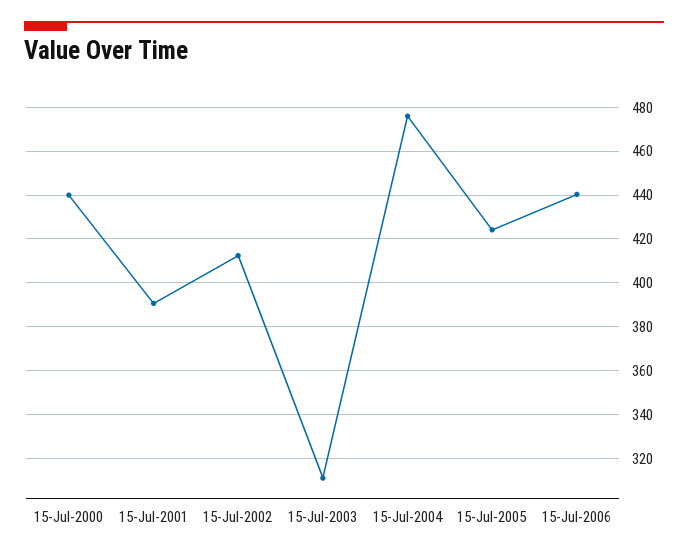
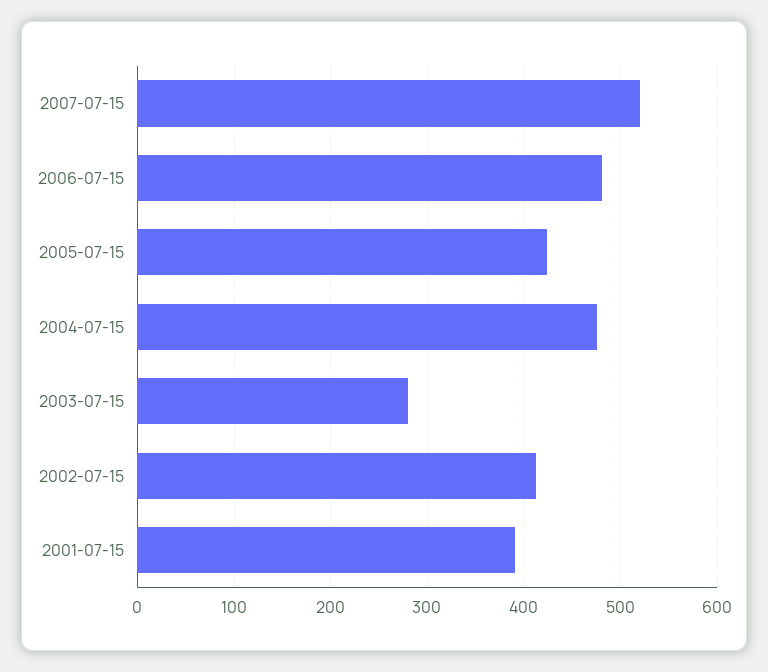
15-Jul-2000: 440 -> none
15-Jul-2003: 310 -> 280
15-Jul-2006: 440 -> 480
2007-07-15: none -> 520

